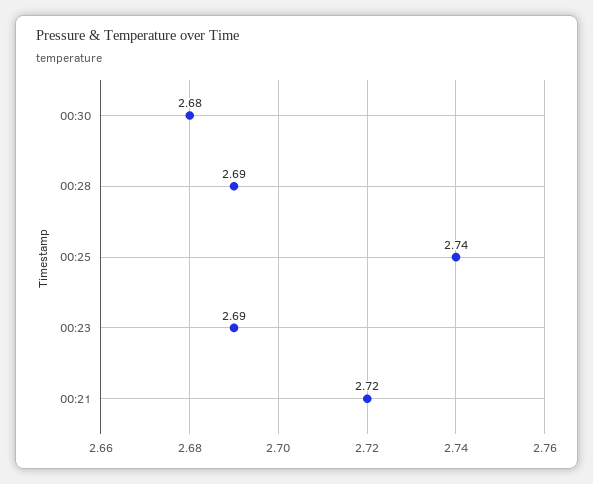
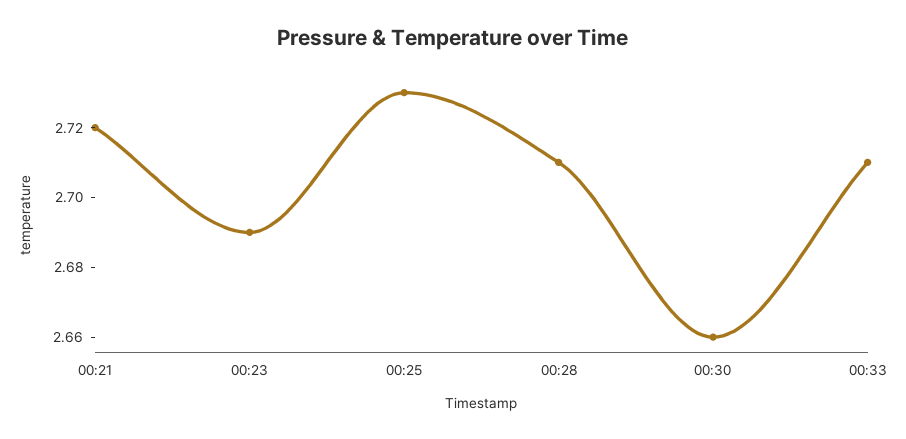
00:30: 2.68 -> 2.66
00:28: 2.69 -> 2.71
00:25: 2.74 -> 2.73
00:33: none -> 2.71

